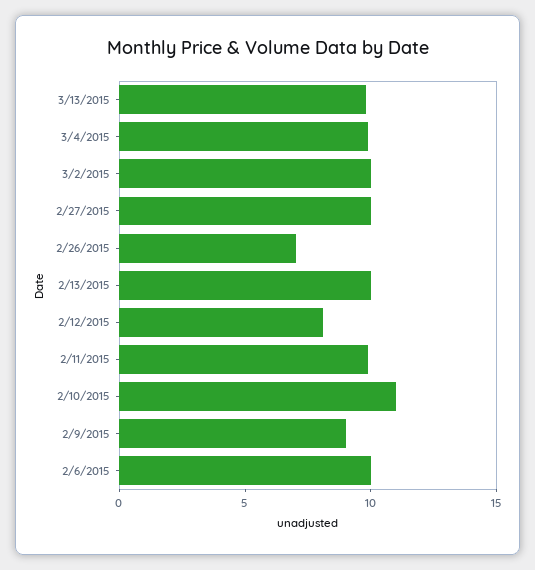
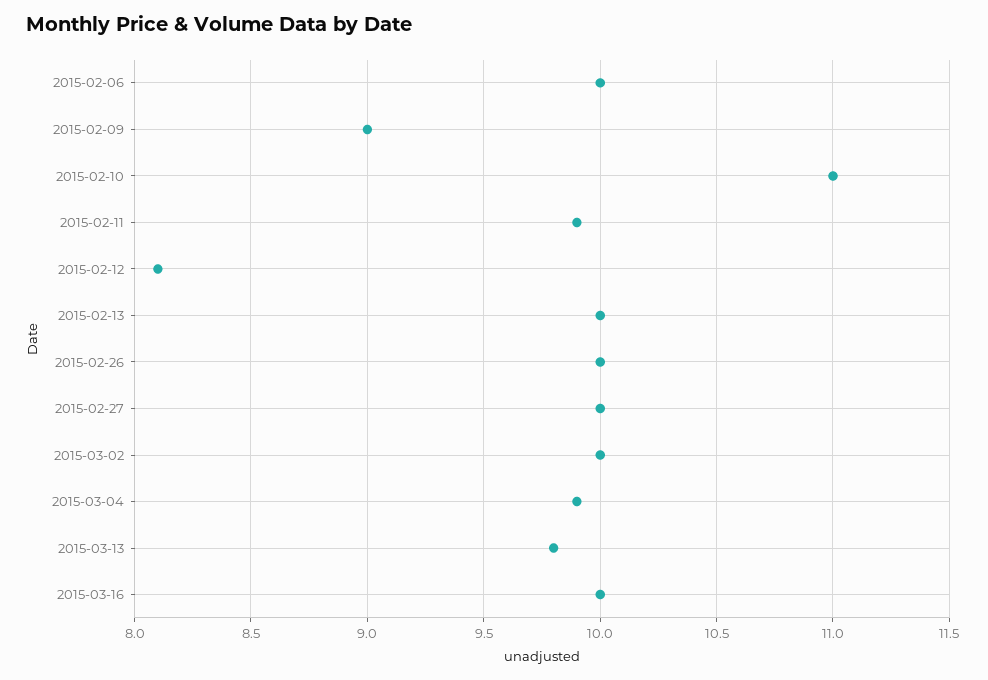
2/26/2015: 7 -> 10
2015-03-16: none -> 10

